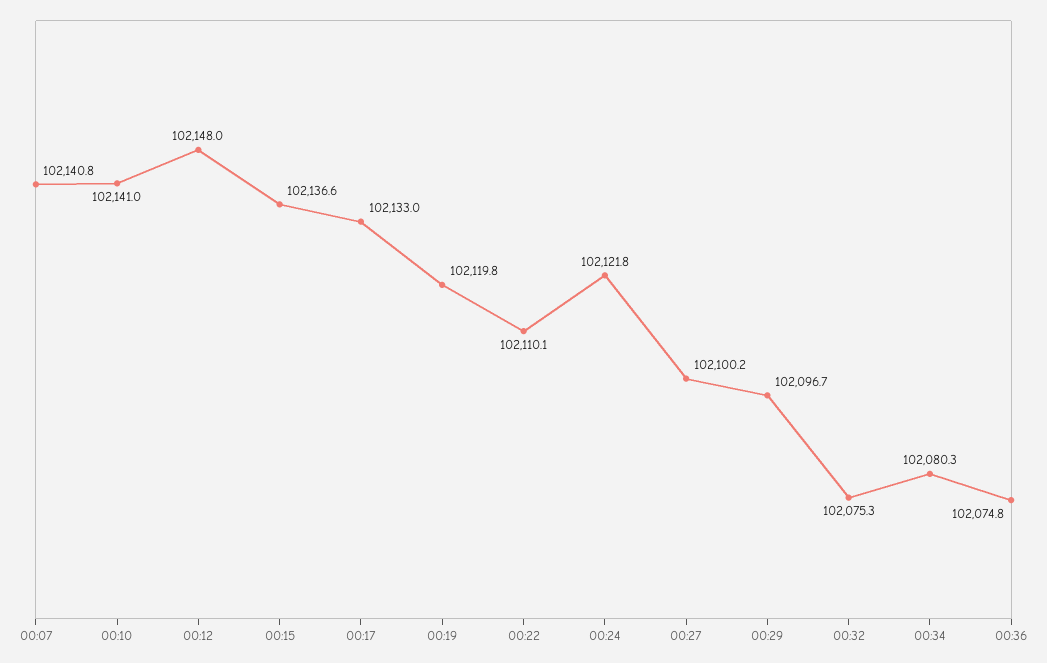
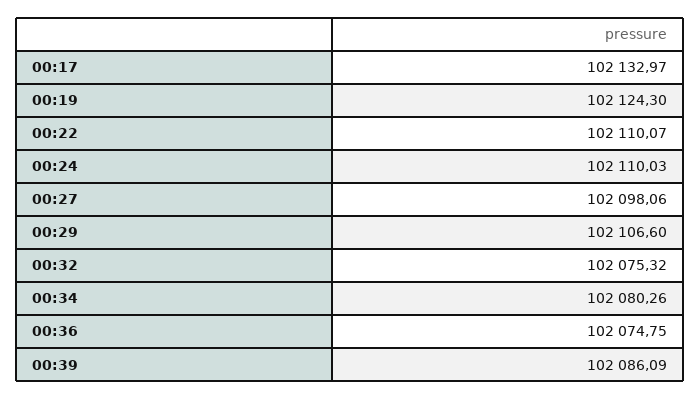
00:07: 102140.8 -> none
00:10: 102141 -> none
00:12: 102148 -> none
00:15: 102136.6 -> none
00:19: 102119.8 -> 102124.3
00:24: 102121.8 -> 102110.03
00:27: 102100.2 -> 102098.06
00:29: 102096.7 -> 102106.6
00:39: none -> 102086.09

